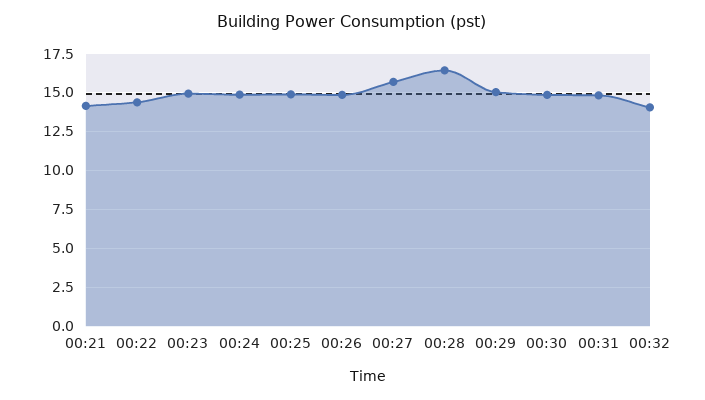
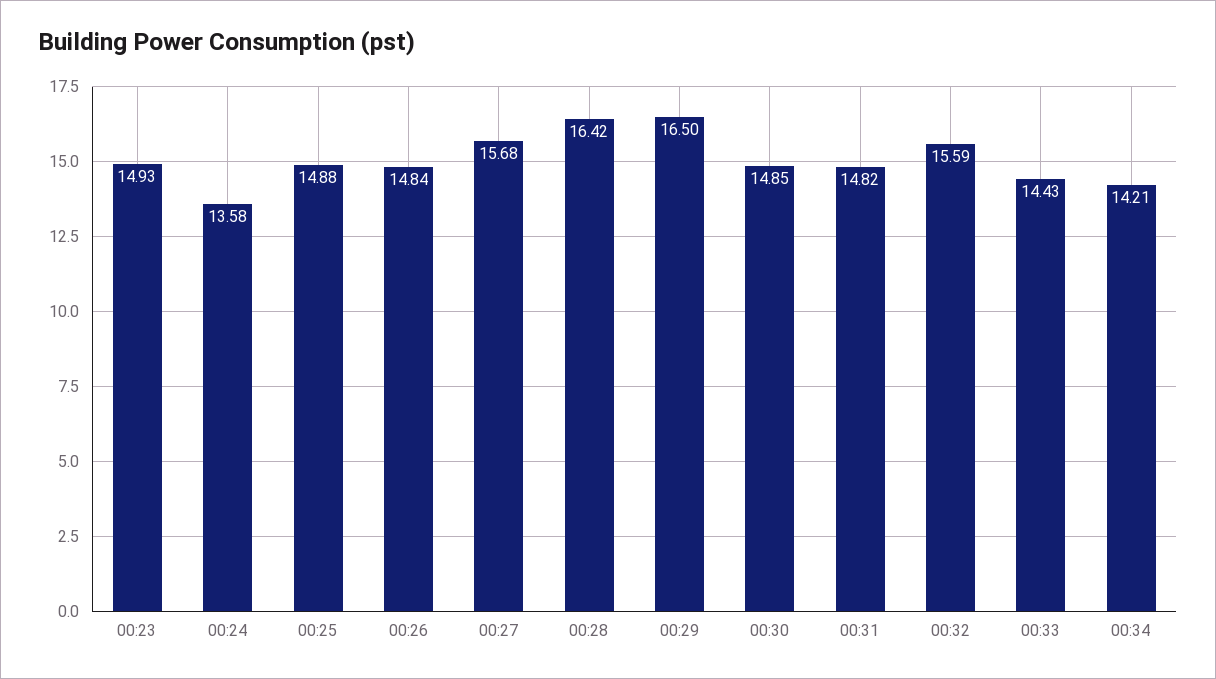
00:21: 14 -> none
00:22: 14.5 -> none
00:24: 15 -> 13.58
00:29: 15 -> 16.5
00:32: 14 -> 15.59
00:33: none -> 14.43
00:34: none -> 14.21

